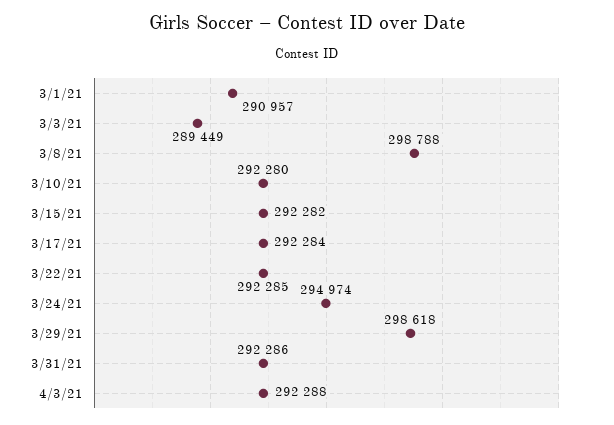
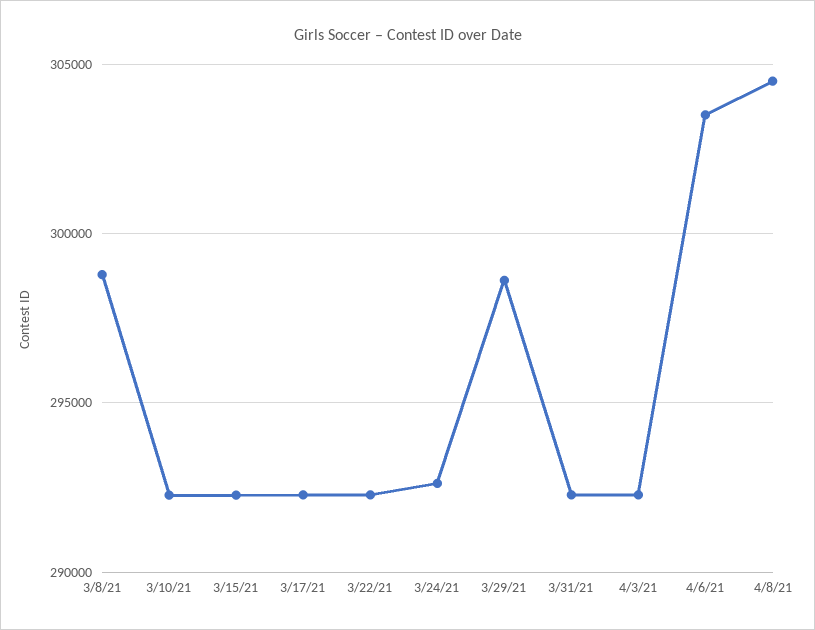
3/1/21: 290957 -> none
3/3/21: 289449 -> none
3/24/21: 294974 -> 292500
4/6/21: none -> 303500
4/8/21: none -> 304500

